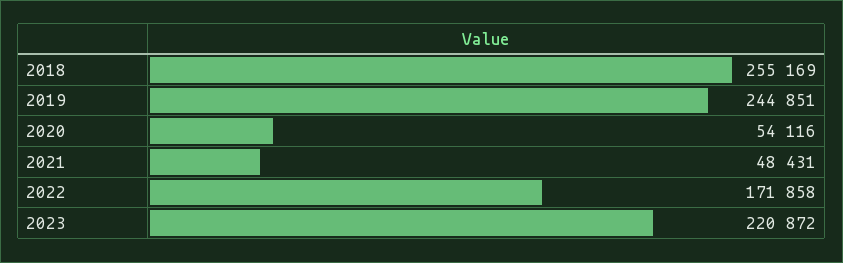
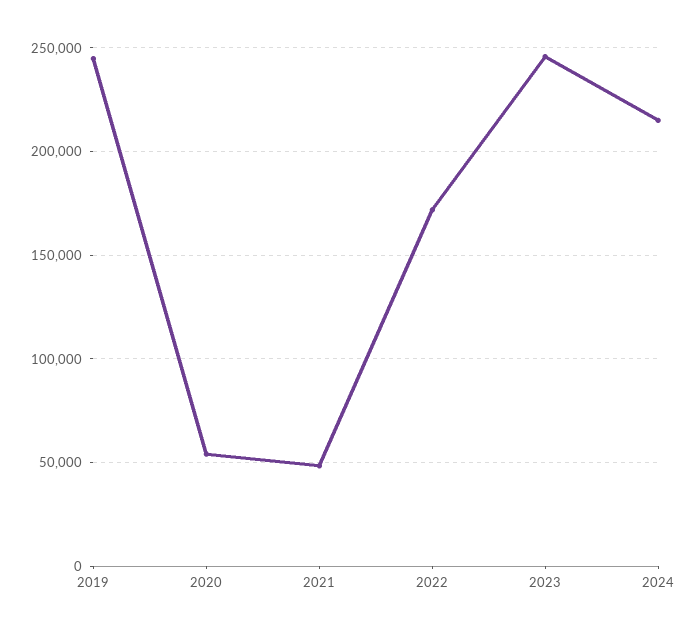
2018: 255169 -> none
2023: 220872 -> 245000
2024: none -> 215000

